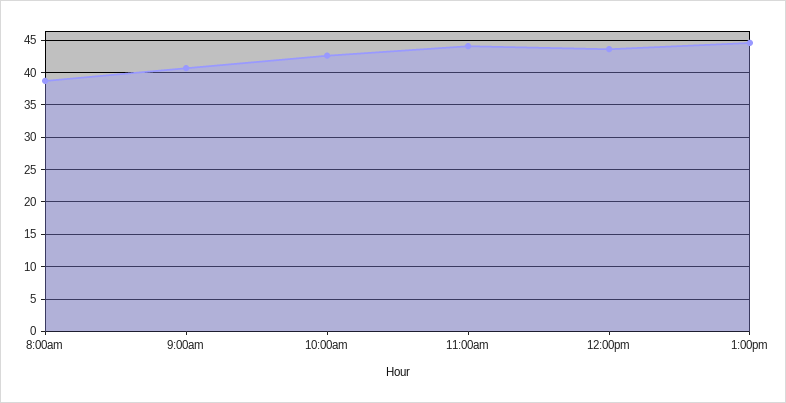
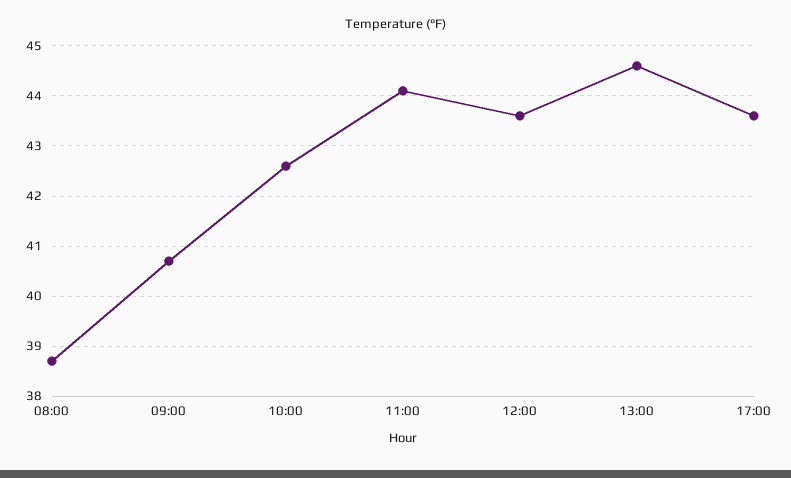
17:00: none -> 43.5

